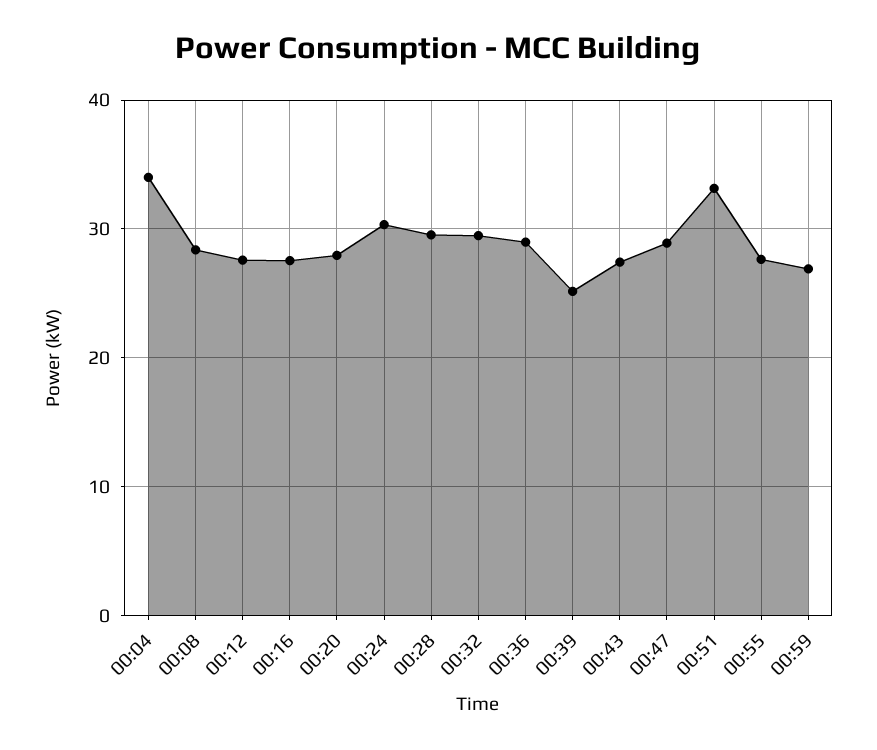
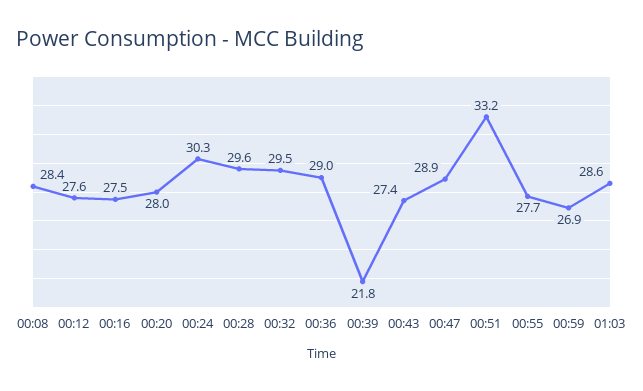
00:04: 34 -> none
00:39: 25 -> 21.8
01:03: none -> 28.6

